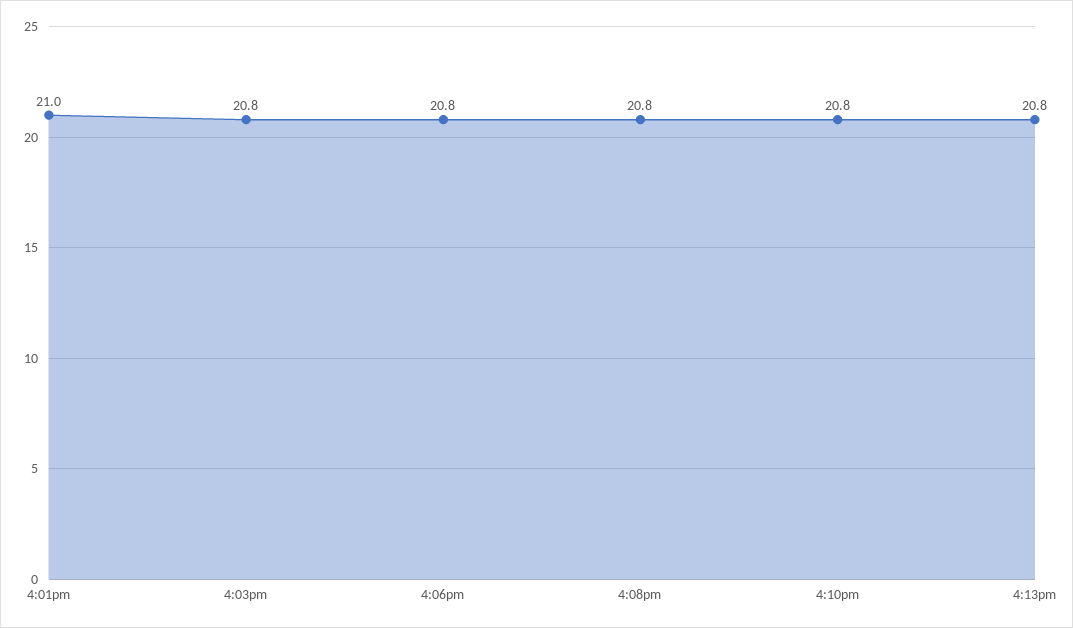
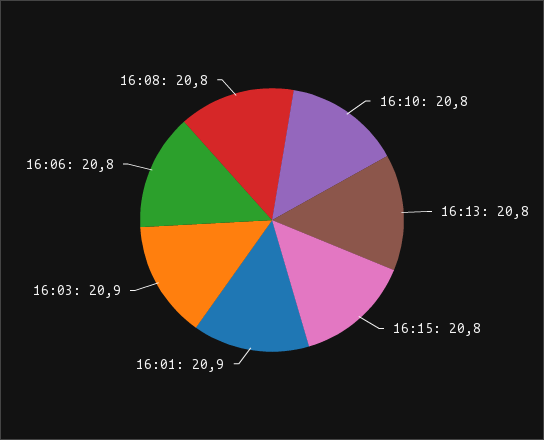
4:01pm: 21 -> 20.9
4:03pm: 20.8 -> 20.9
16:15: none -> 20.8

